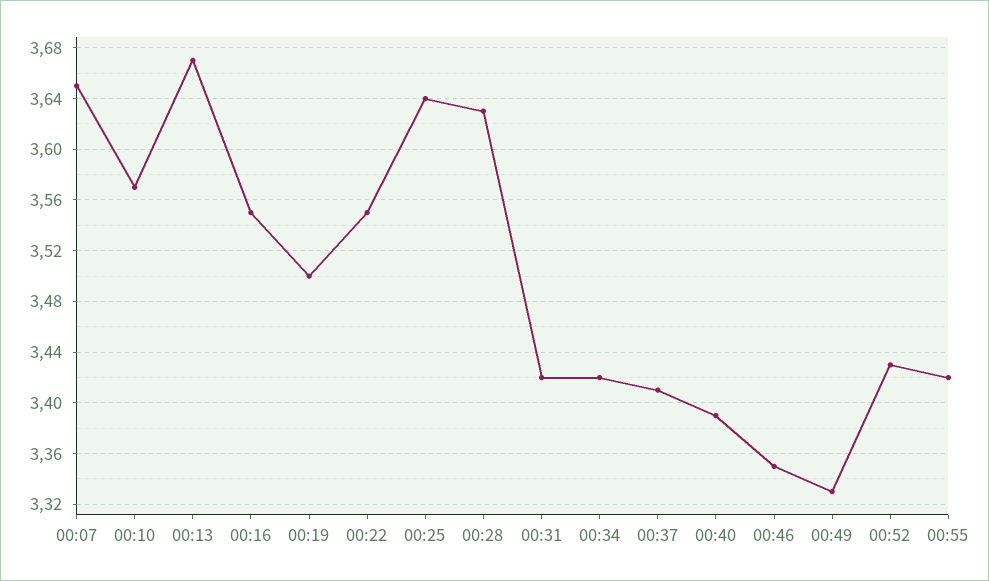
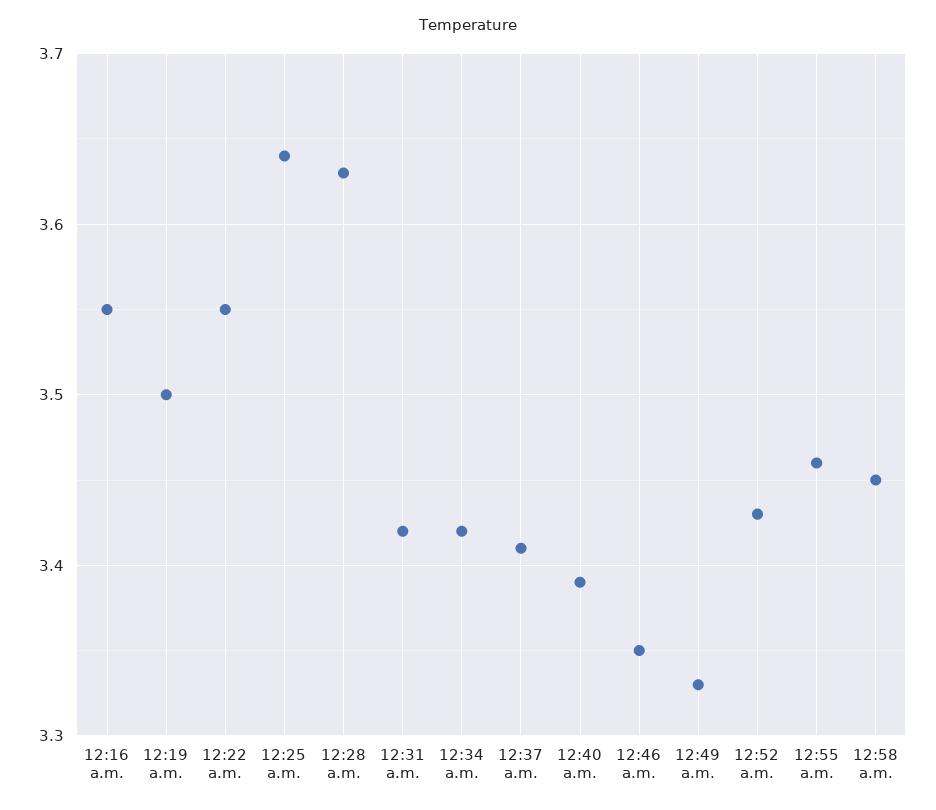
00:07: 3.65 -> none
00:10: 3.57 -> none
00:13: 3.67 -> none
00:55: 3.42 -> 3.46
12:58 a.m.: none -> 3.45

